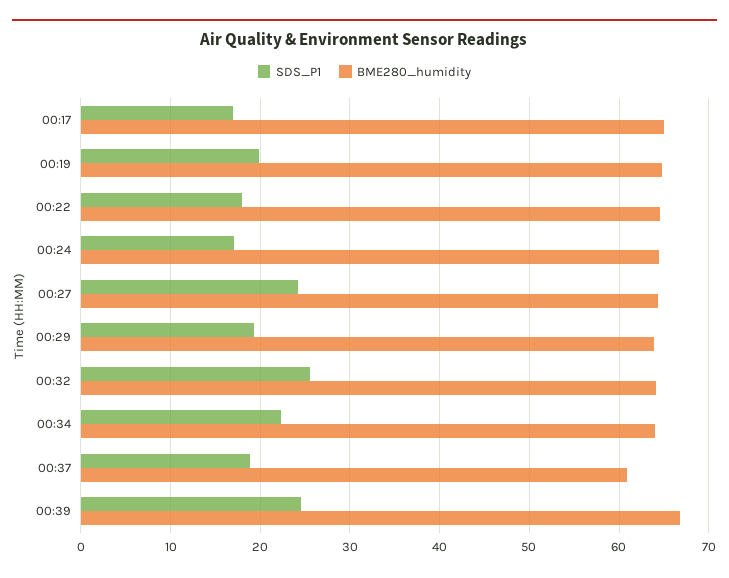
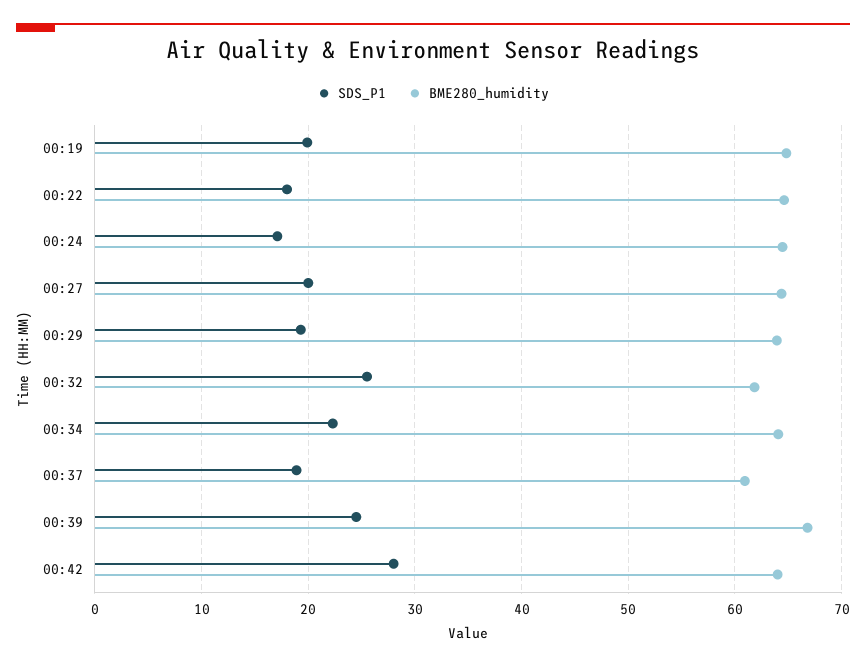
SDS_P1, 00:17: 17 -> none
BME280_humidity, 00:17: 65 -> none
SDS_P1, 00:27: 24 -> 20
BME280_humidity, 00:32: 64 -> 62
SDS_P1, 00:42: none -> 28
BME280_humidity, 00:42: none -> 64

